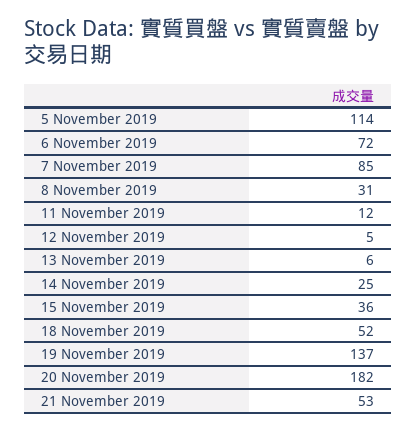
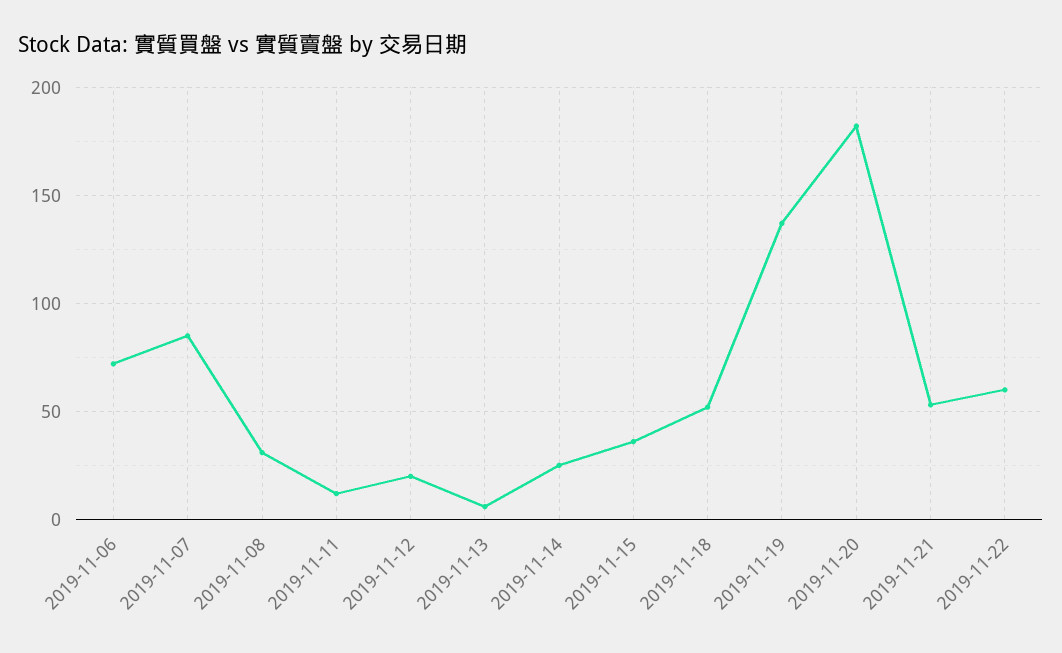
5 November 2019: 114 -> none
12 November 2019: 5 -> 20
2019-11-22: none -> 60

